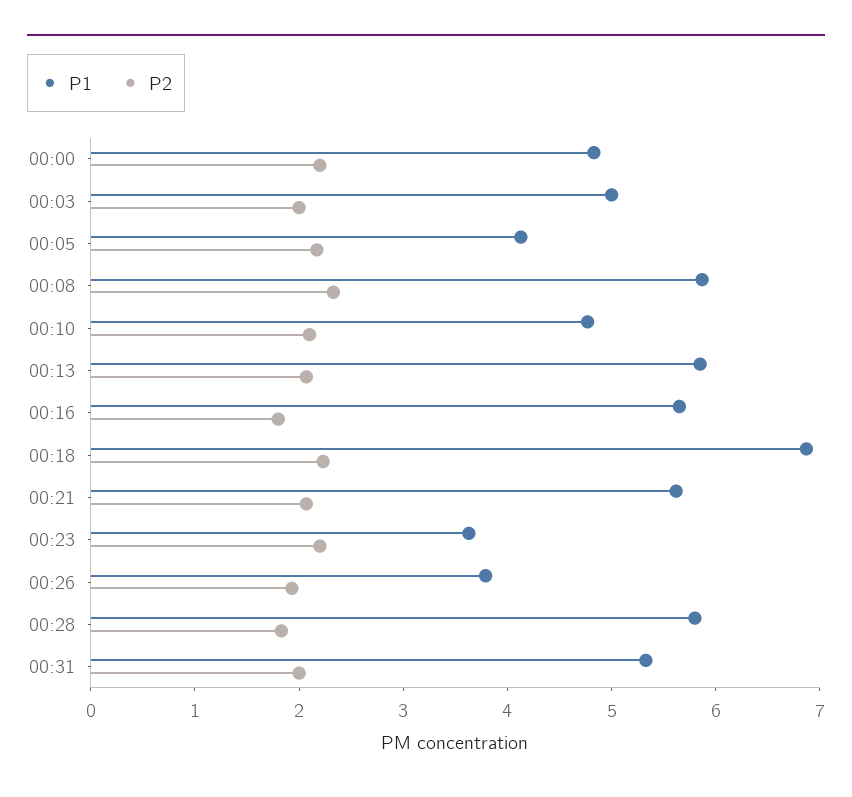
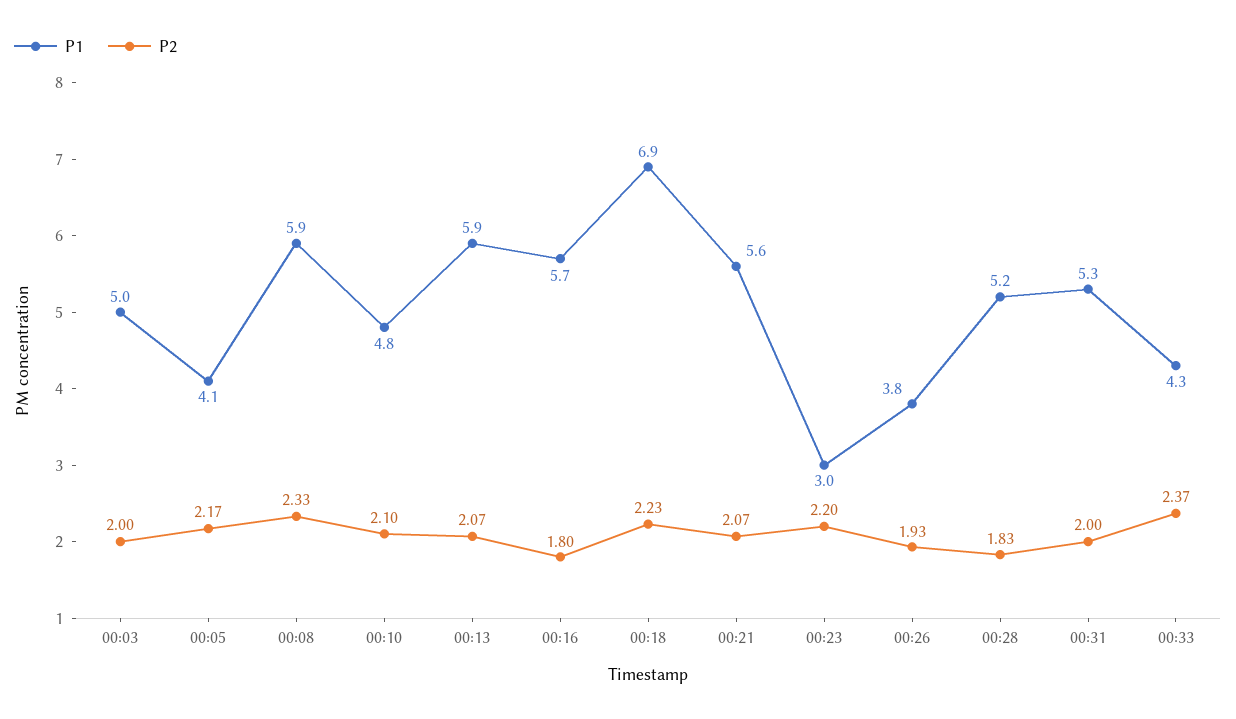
P1, 00:00: 4.8 -> none
P2, 00:00: 2.2 -> none
P1, 00:23: 3.6 -> 3
P1, 00:28: 5.8 -> 5.2
P1, 00:33: none -> 4.3
P2, 00:33: none -> 2.37

